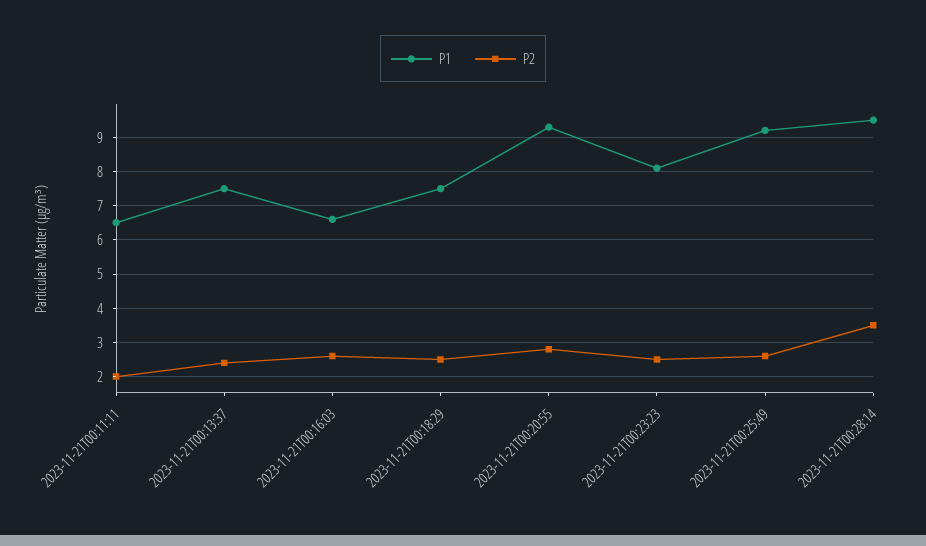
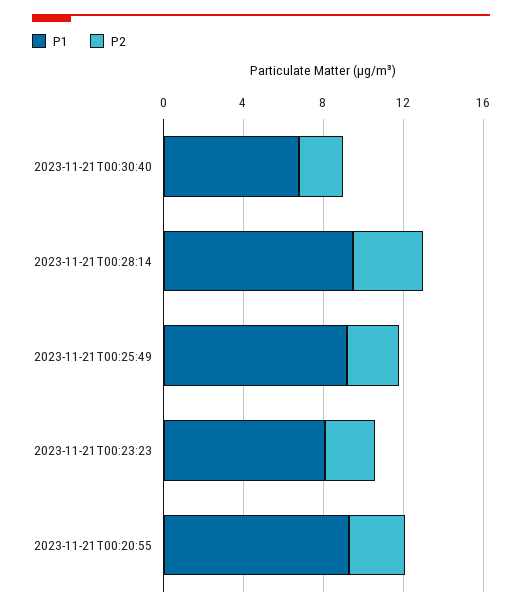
P1, 2023-11-21T00:11:11: 6.5 -> none
P2, 2023-11-21T00:11:11: 2 -> none
P1, 2023-11-21T00:13:37: 7.5 -> none
P2, 2023-11-21T00:13:37: 2.5 -> none
P1, 2023-11-21T00:16:03: 6.5 -> none
P2, 2023-11-21T00:16:03: 2.5 -> none
P1, 2023-11-21T00:18:29: 7.5 -> none
P2, 2023-11-21T00:18:29: 2.5 -> none
P1, 2023-11-21T00:30:40: none -> 7
P2, 2023-11-21T00:30:40: none -> 2

